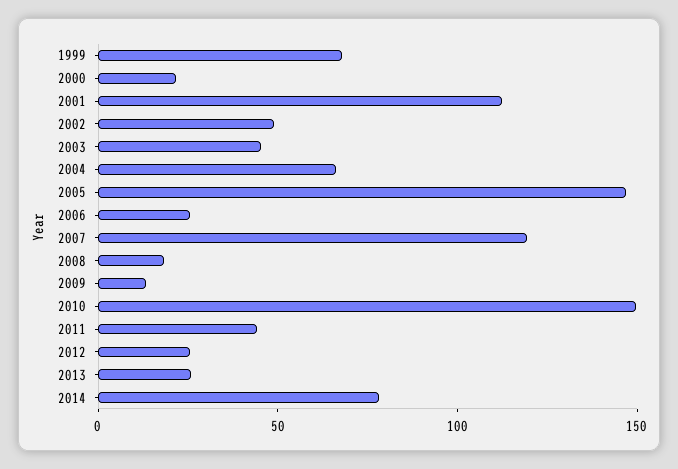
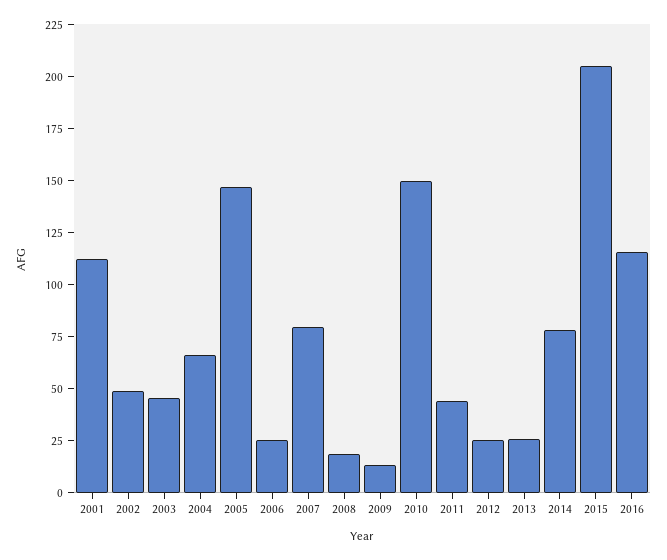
1999: 70 -> none
2000: 20 -> none
2007: 120 -> 80
2015: none -> 205
2016: none -> 115

